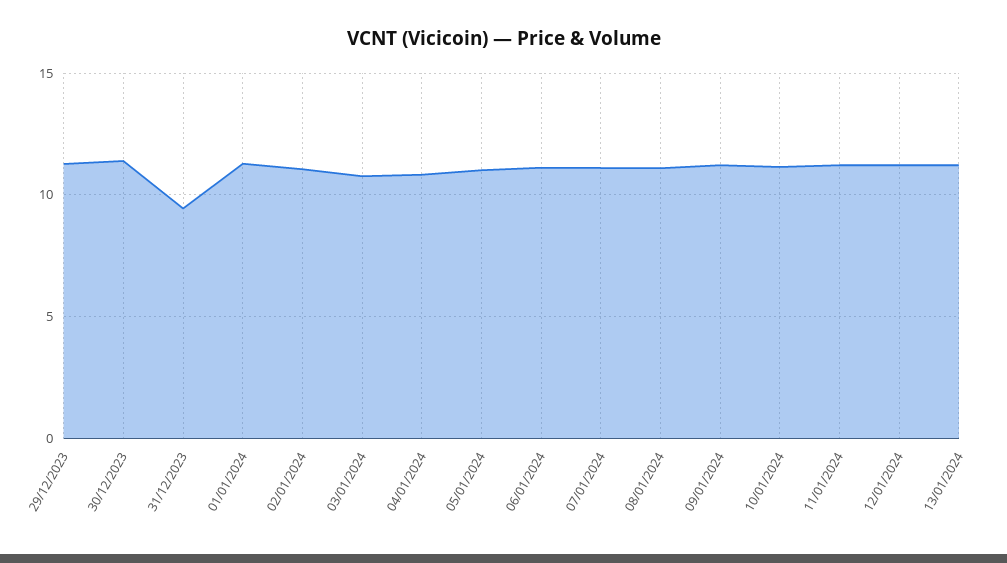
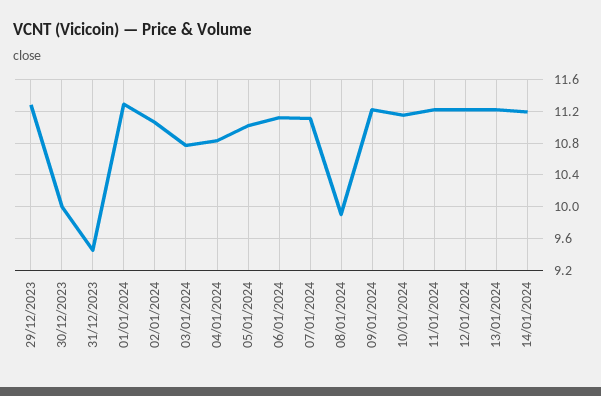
30/12/2023: 11.5 -> 10
08/01/2024: 11 -> 9.9
14/01/2024: none -> 11.2

